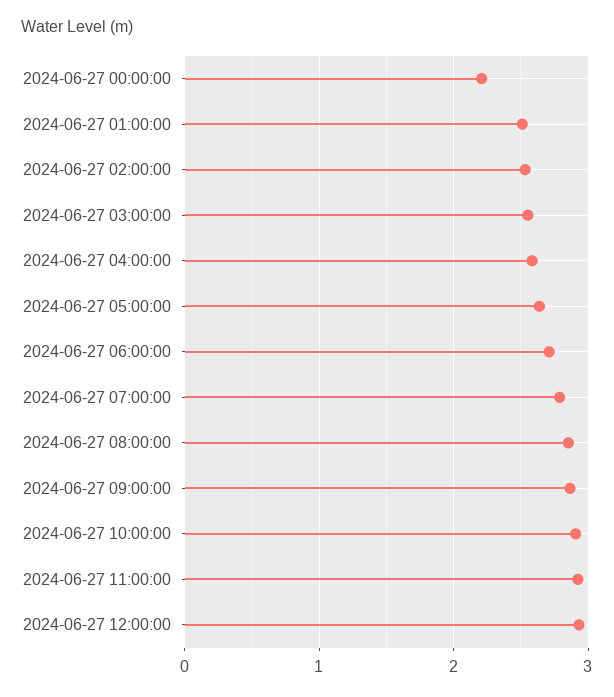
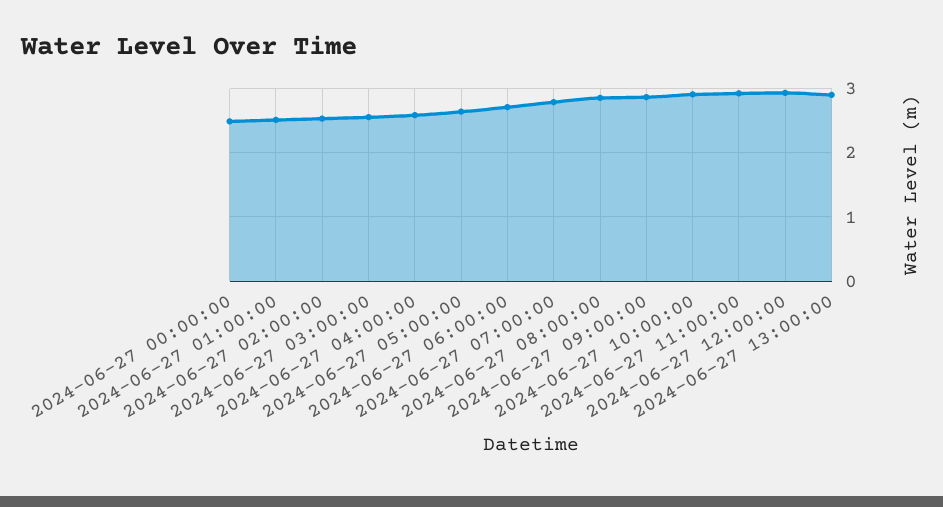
2024-06-27 00:00:00: 2.2 -> 2.5
2024-06-27 13:00:00: none -> 2.9

